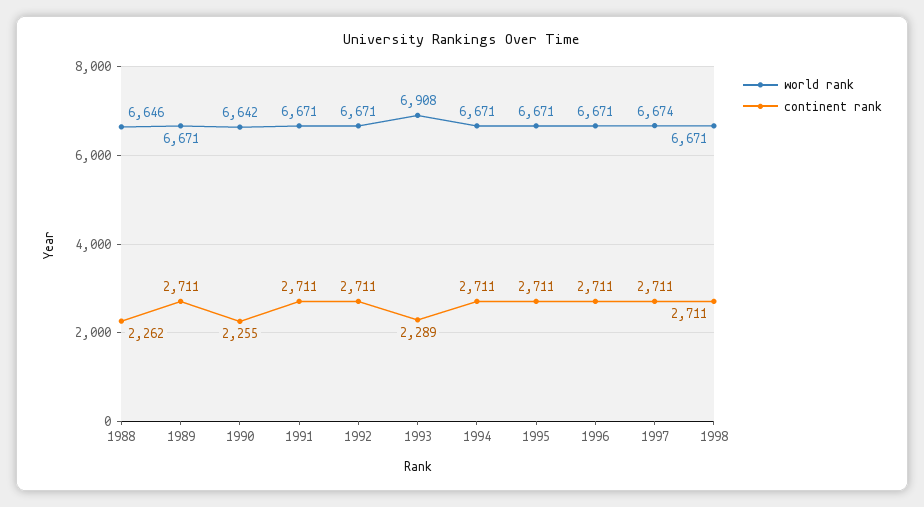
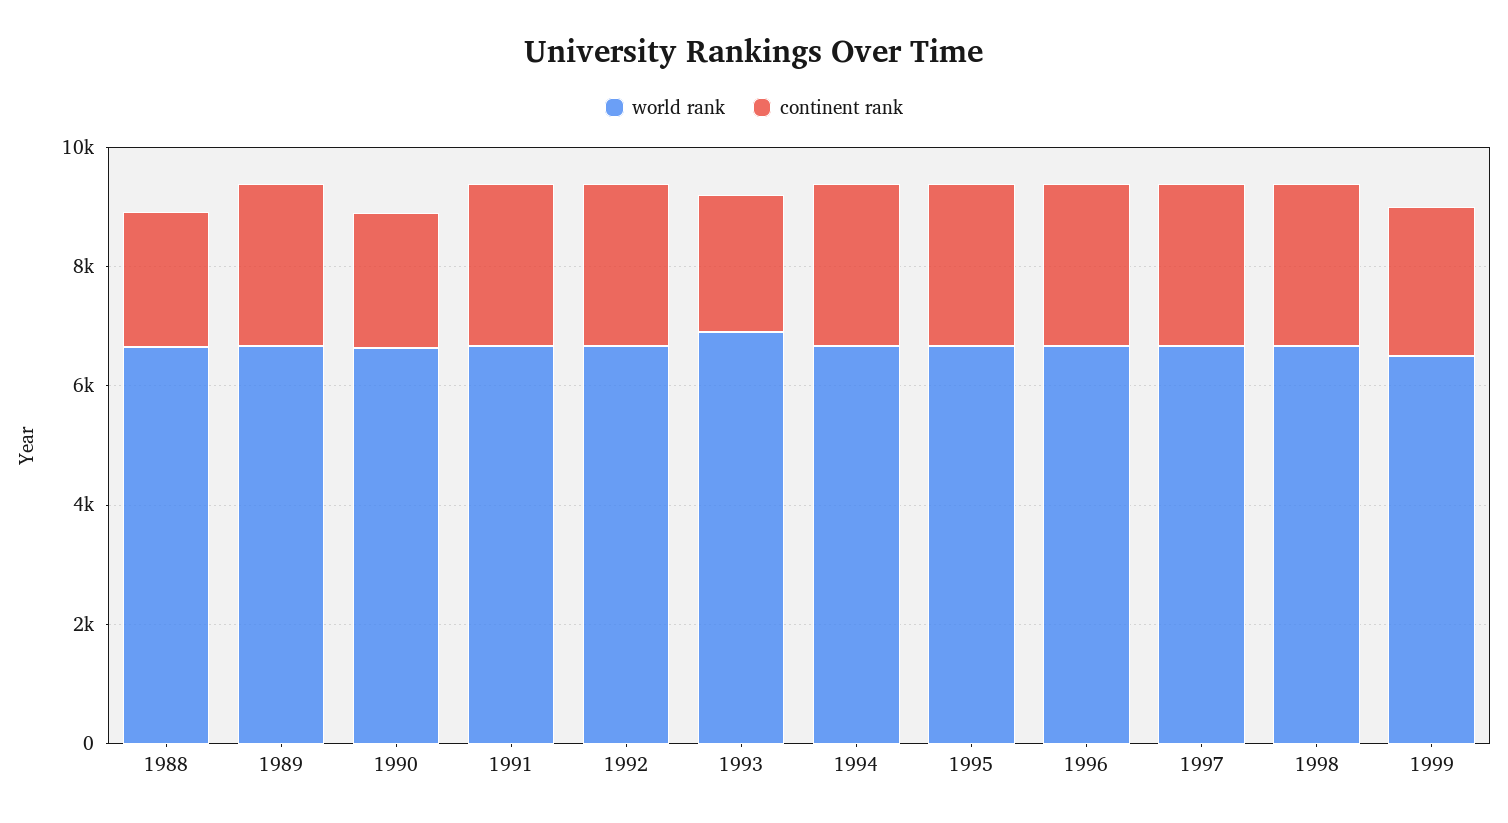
world rank, 1999: none -> 6500
continent rank, 1999: none -> 2500

